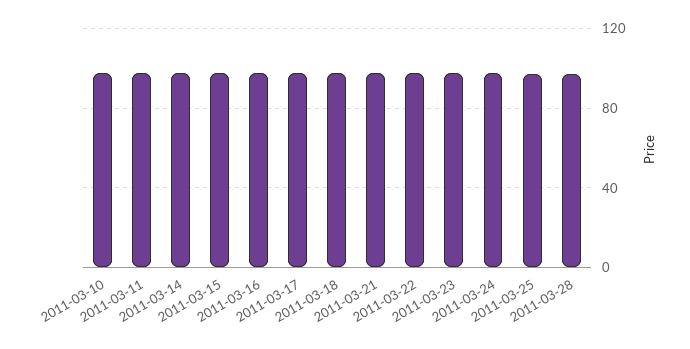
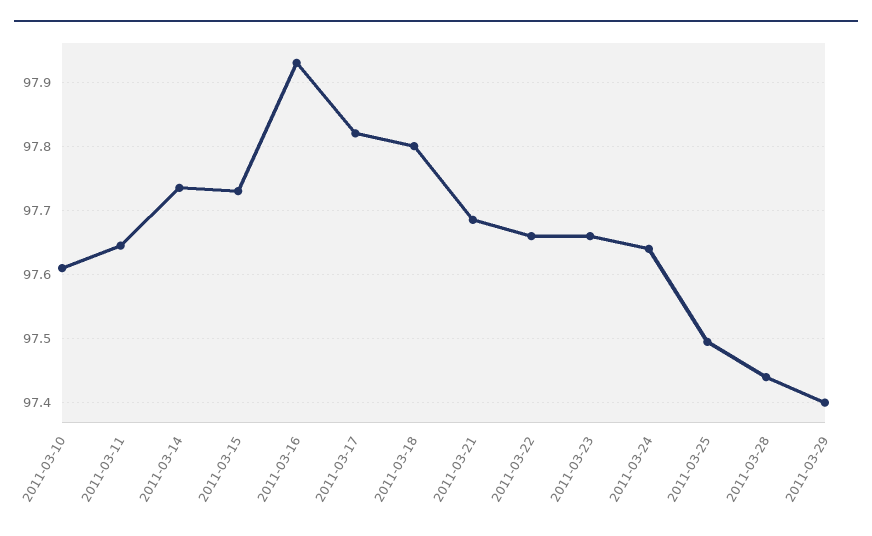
2011-03-29: none -> 97.4

